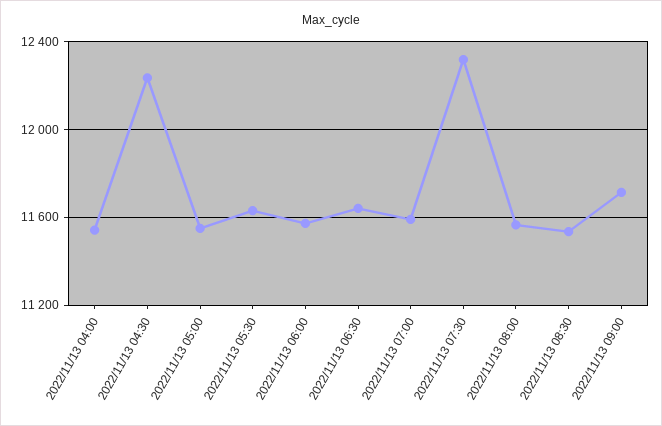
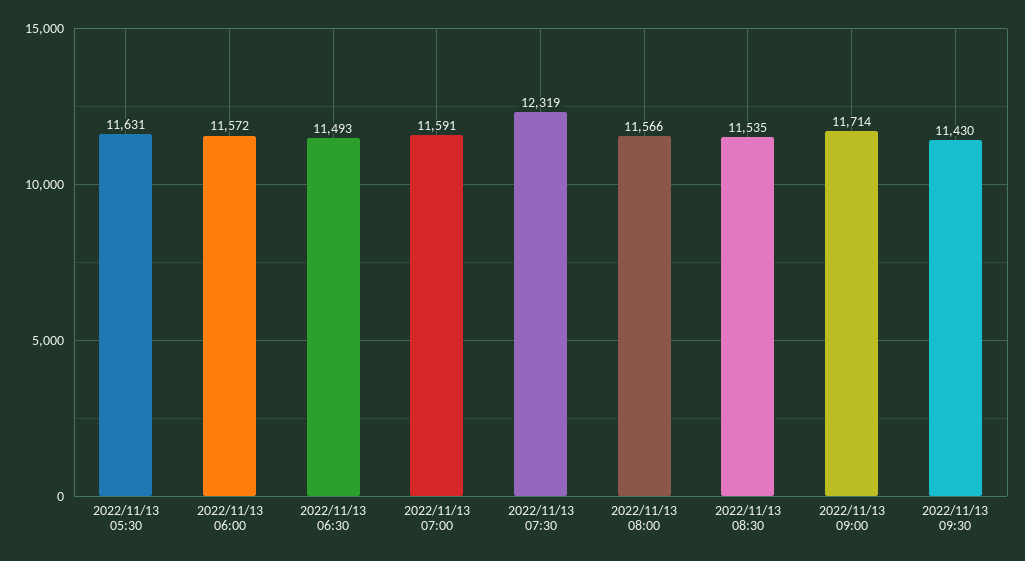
2022/11/13 04:00: 11550 -> none
2022/11/13 04:30: 12250 -> none
2022/11/13 05:00: 11550 -> none
2022/11/13 06:30: 11650 -> 11493
2022/11/13 09:30: none -> 11430

